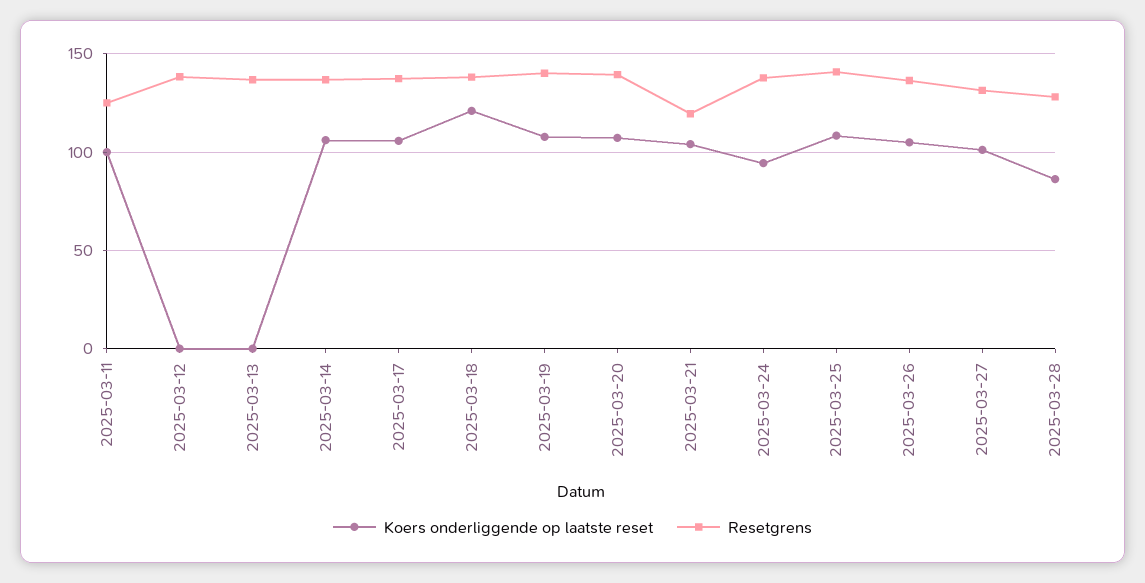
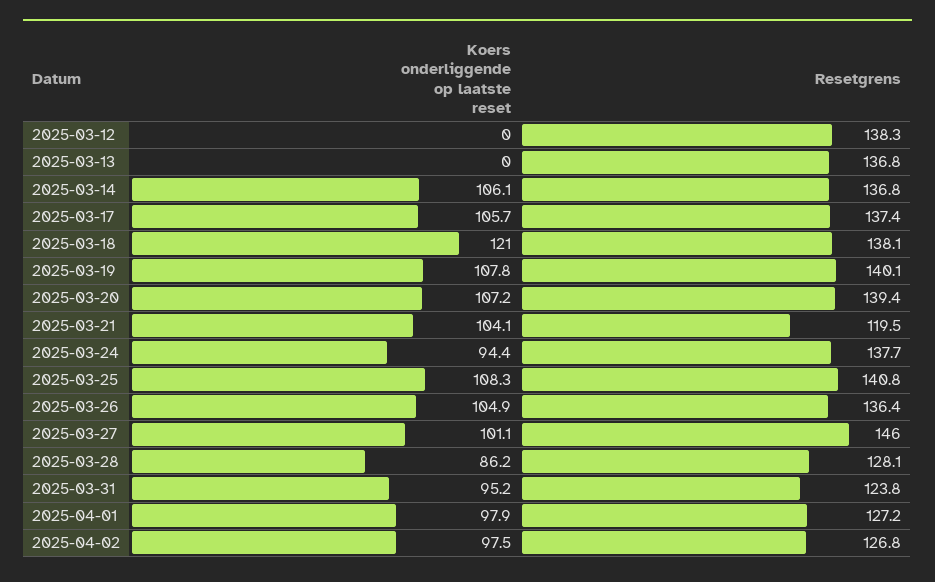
Koers onderliggende op laatste reset, 2025-03-11: 100 -> none
Resetgrens, 2025-03-11: 125 -> none
Resetgrens, 2025-03-27: 130 -> 146
Koers onderliggende op laatste reset, 2025-03-31: none -> 95.2
Resetgrens, 2025-03-31: none -> 123.8
Koers onderliggende op laatste reset, 2025-04-01: none -> 97.9
Resetgrens, 2025-04-01: none -> 127.2
Koers onderliggende op laatste reset, 2025-04-02: none -> 97.5
Resetgrens, 2025-04-02: none -> 126.8

